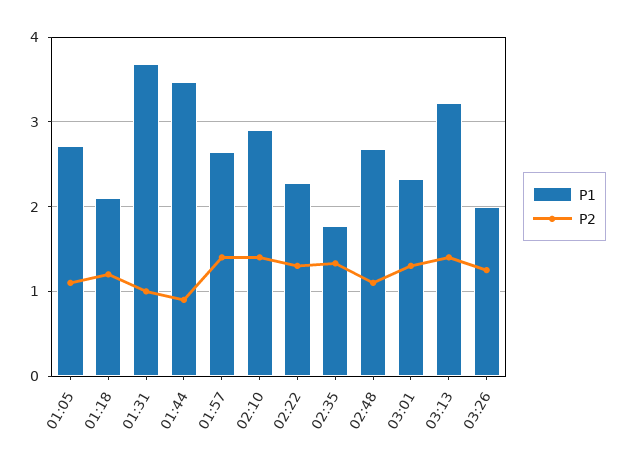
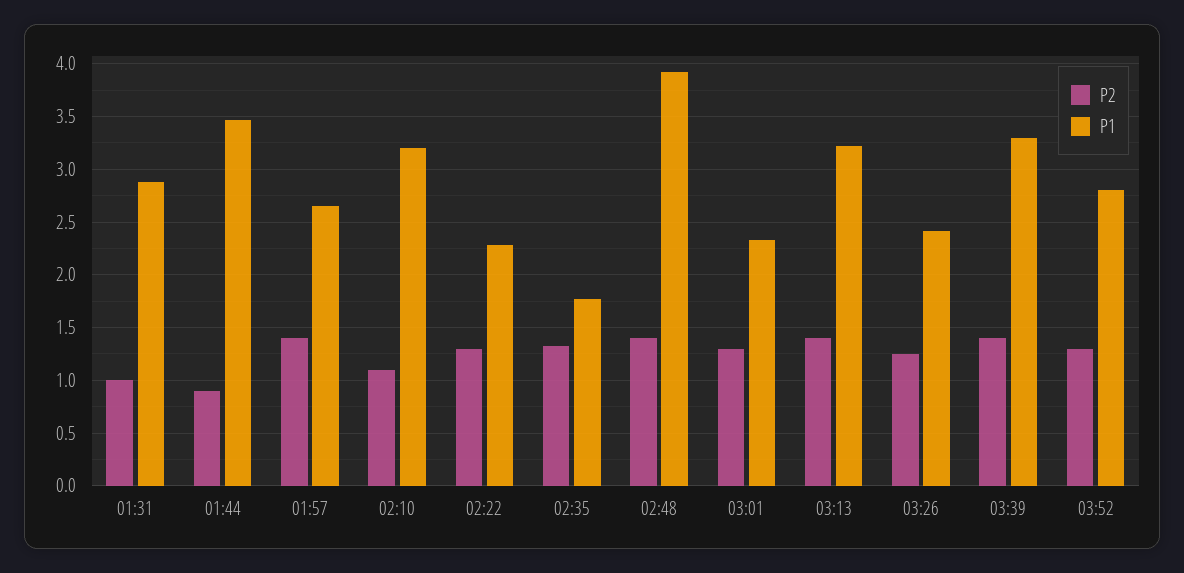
P1, 01:05: 2.7 -> none
P2, 01:05: 1.1 -> none
P1, 01:18: 2.1 -> none
P2, 01:18: 1.2 -> none
P1, 01:31: 3.7 -> 2.9
P1, 02:10: 2.9 -> 3.2
P2, 02:10: 1.4 -> 1.1
P1, 02:48: 2.7 -> 3.9
P2, 02:48: 1.1 -> 1.4
P1, 03:26: 2 -> 2.4
P2, 03:39: none -> 1.4
P1, 03:39: none -> 3.3
P2, 03:52: none -> 1.3
P1, 03:52: none -> 2.8

